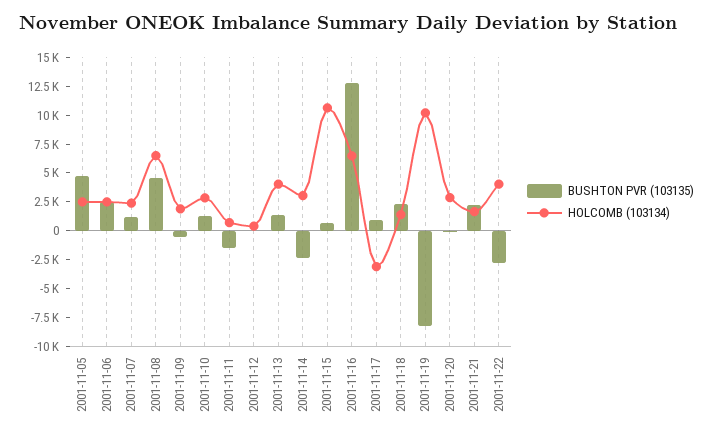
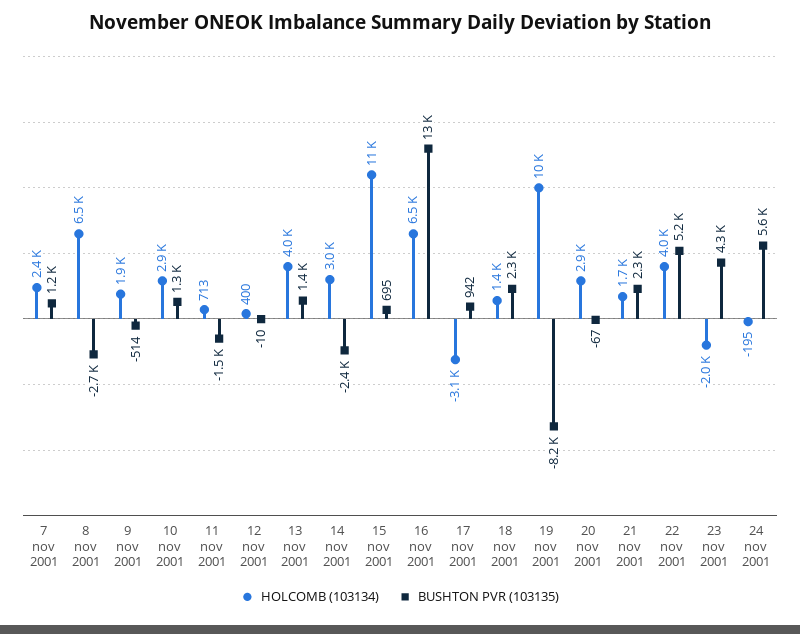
BUSHTON PVR (103135), 2001-11-05: 5000 -> none
HOLCOMB (103134), 2001-11-05: 2500 -> none
BUSHTON PVR (103135), 2001-11-06: 2500 -> none
HOLCOMB (103134), 2001-11-06: 2500 -> none
BUSHTON PVR (103135), 2001-11-08: 5000 -> -2700
BUSHTON PVR (103135), 2001-11-22: -2500 -> 5200
HOLCOMB (103134), 23 nov 2001: none -> -2000
BUSHTON PVR (103135), 23 nov 2001: none -> 4300
HOLCOMB (103134), 24 nov 2001: none -> -195
BUSHTON PVR (103135), 24 nov 2001: none -> 5600

